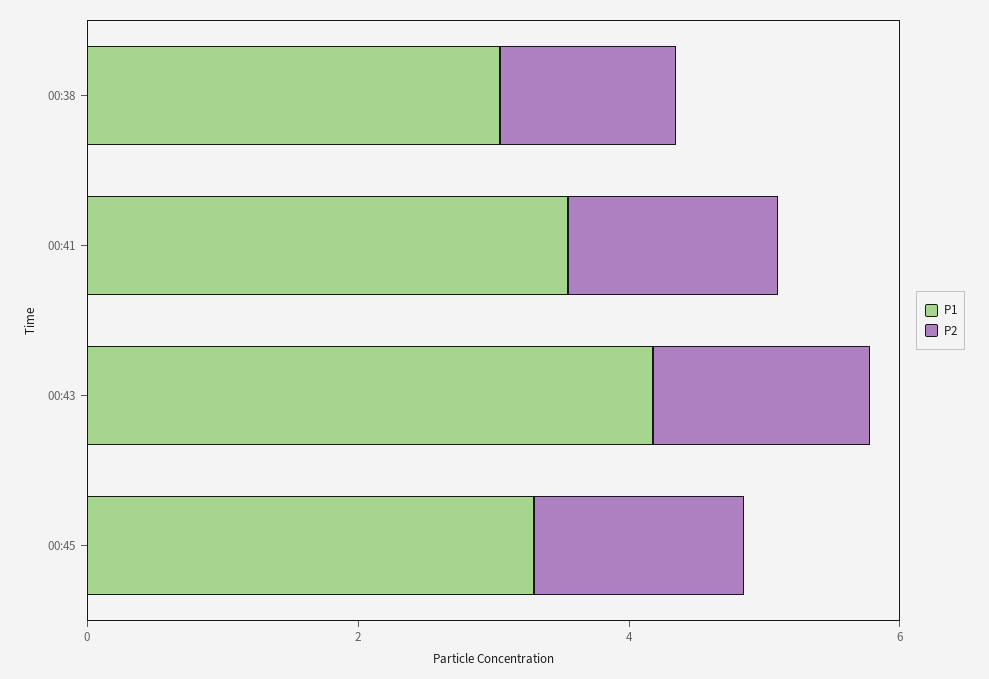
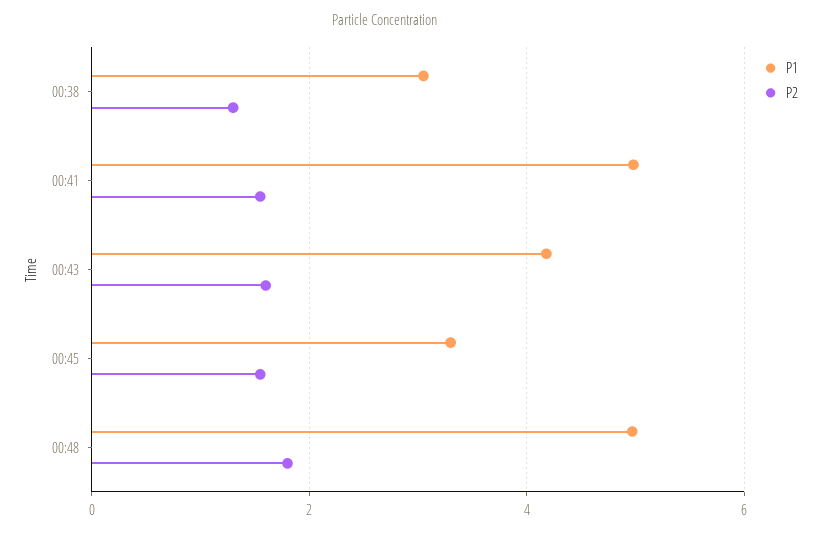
P1, 00:41: 3.5 -> 5
P1, 00:48: none -> 5
P2, 00:48: none -> 1.8

